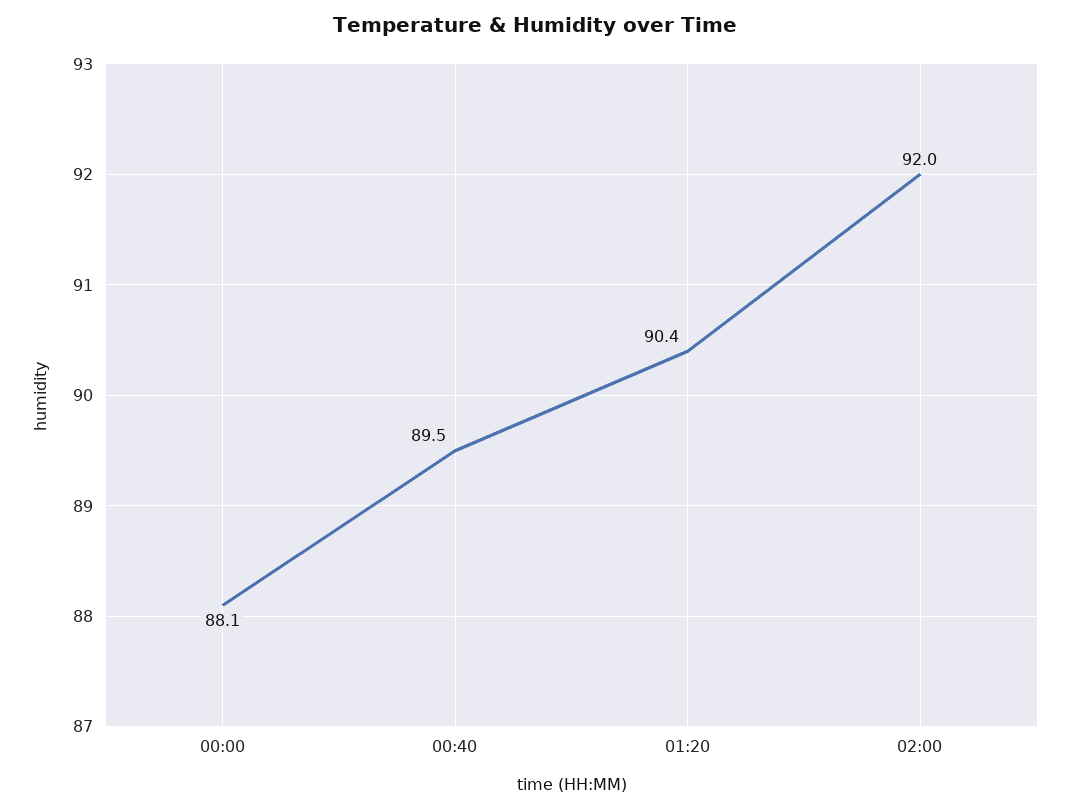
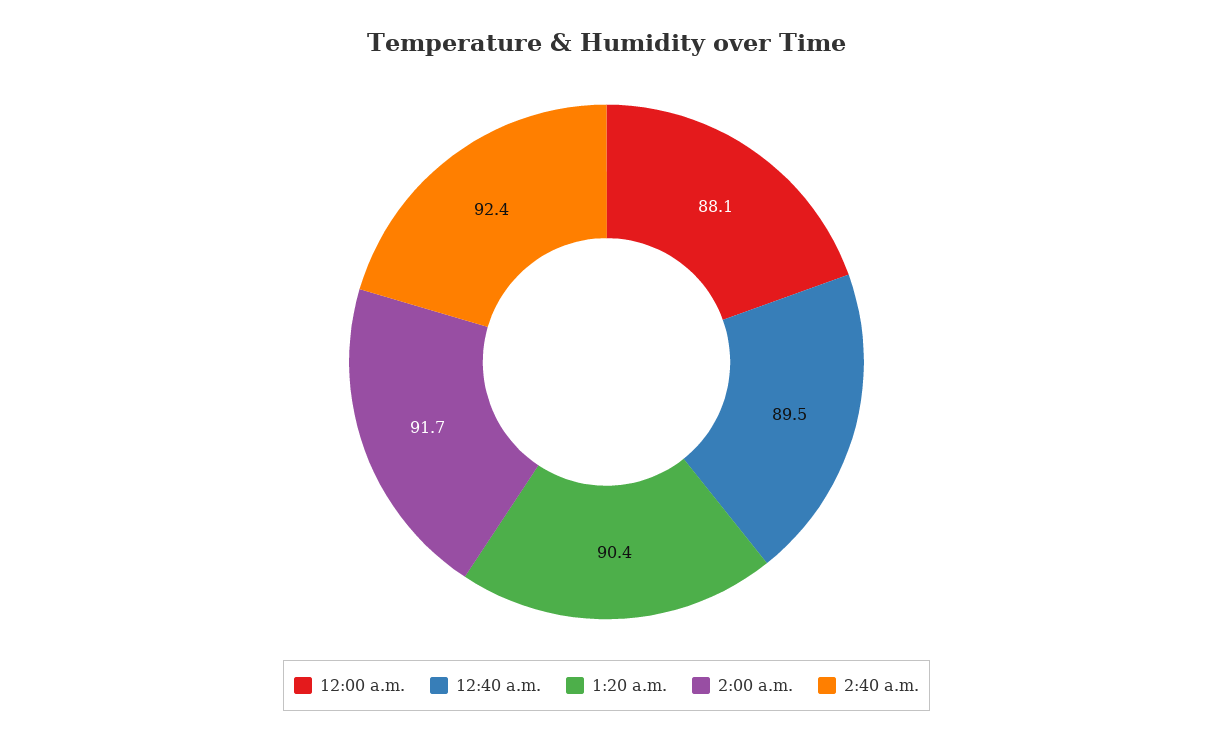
02:00: 92 -> 91.7
2:40 a.m.: none -> 92.4

